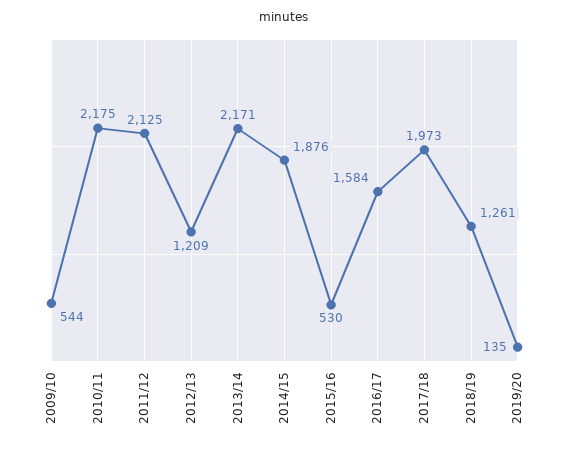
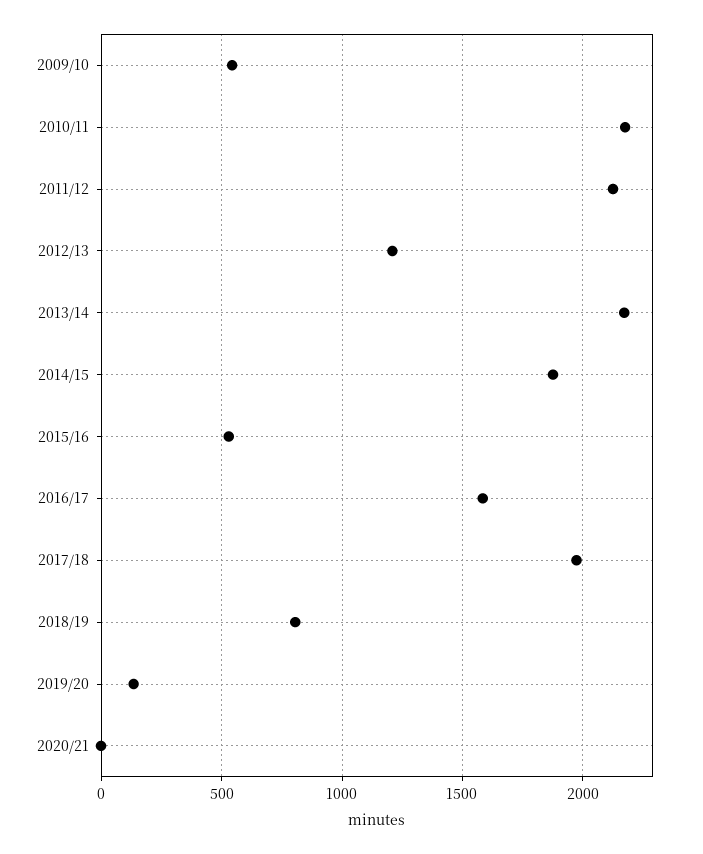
2018/19: 1261 -> 800
2020/21: none -> 0

